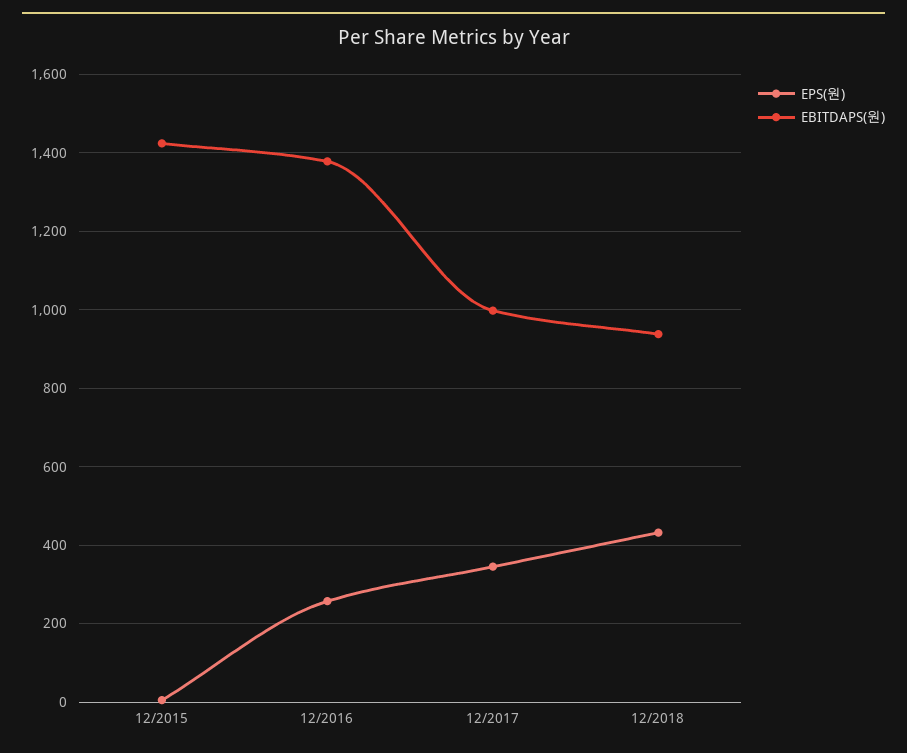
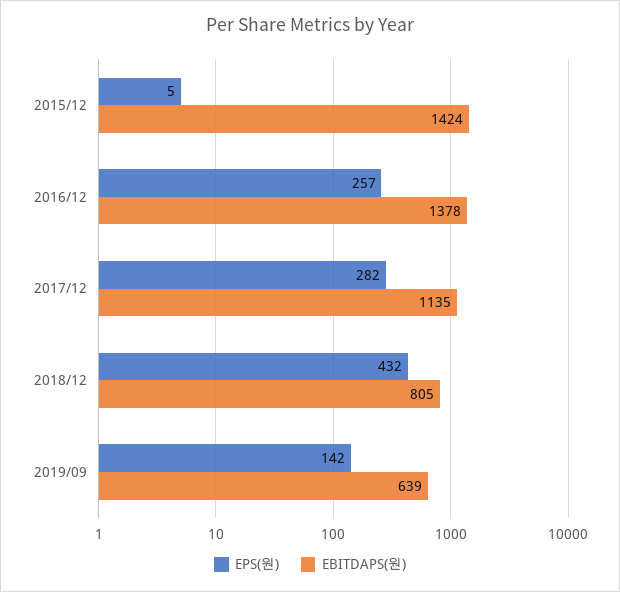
EPS(원), 12/2017: 340 -> 282
EBITDAPS(원), 12/2017: 1000 -> 1135
EBITDAPS(원), 12/2018: 940 -> 805
EPS(원), 2019/09: none -> 142
EBITDAPS(원), 2019/09: none -> 639

